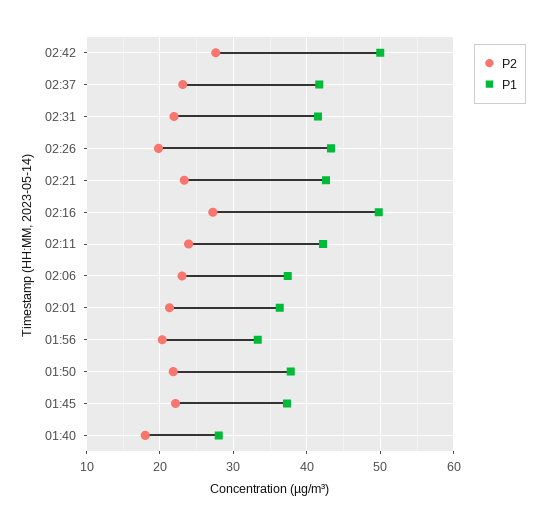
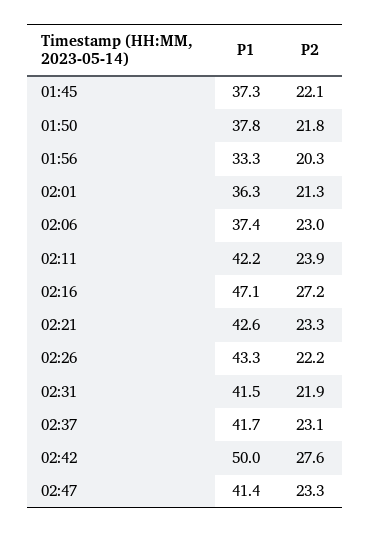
P2, 02:26: 20 -> 22.2
P1, 02:16: 50 -> 47.1
P2, 01:40: 18 -> none
P1, 01:40: 28 -> none
P1, 02:47: none -> 41.4
P2, 02:47: none -> 23.3

